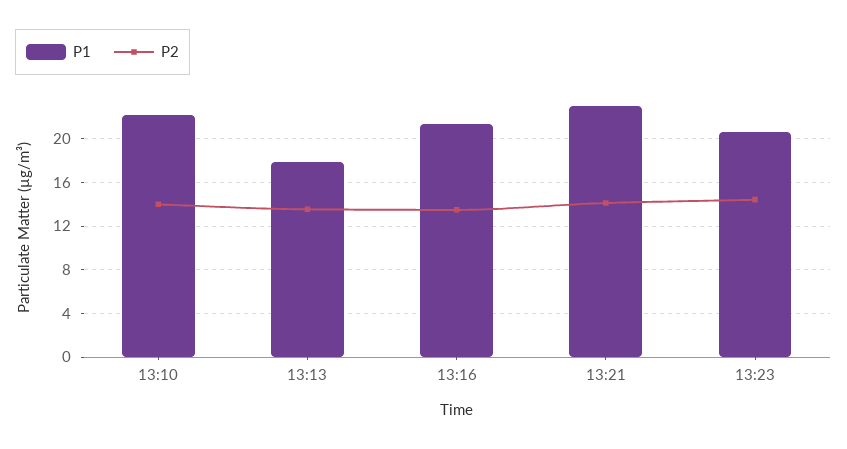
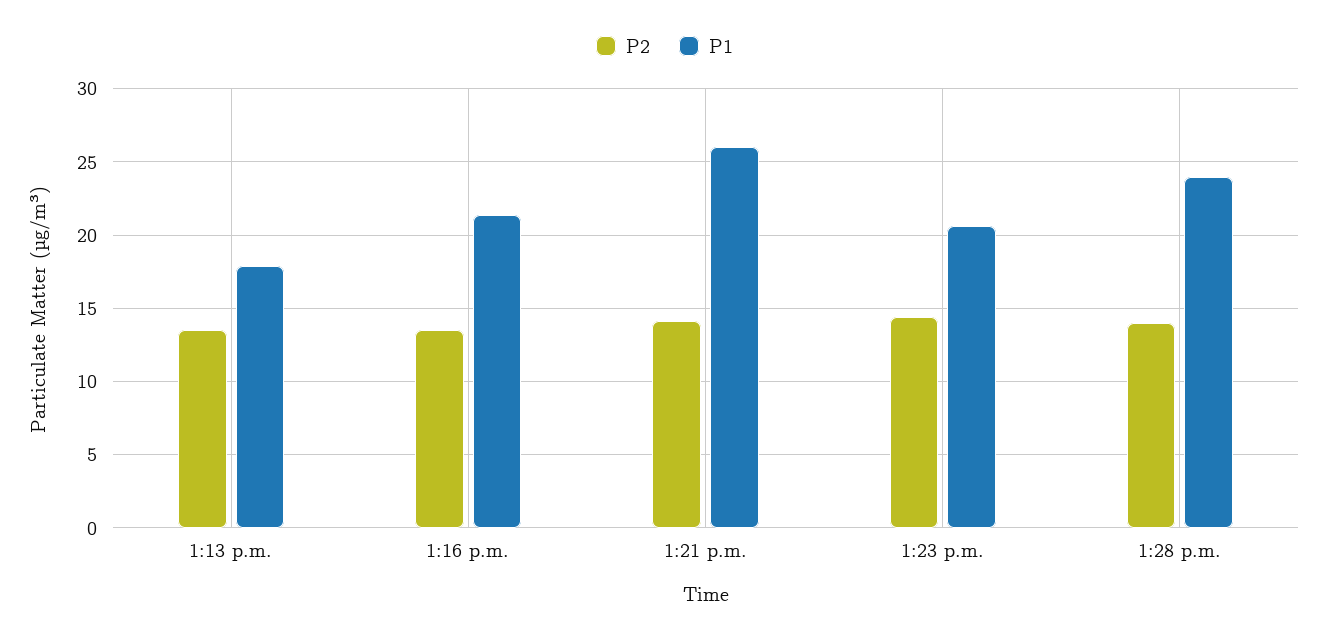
P1, 13:10: 22 -> none
P2, 13:10: 14 -> none
P1, 13:21: 23 -> 26
P2, 1:28 p.m.: none -> 14
P1, 1:28 p.m.: none -> 24

